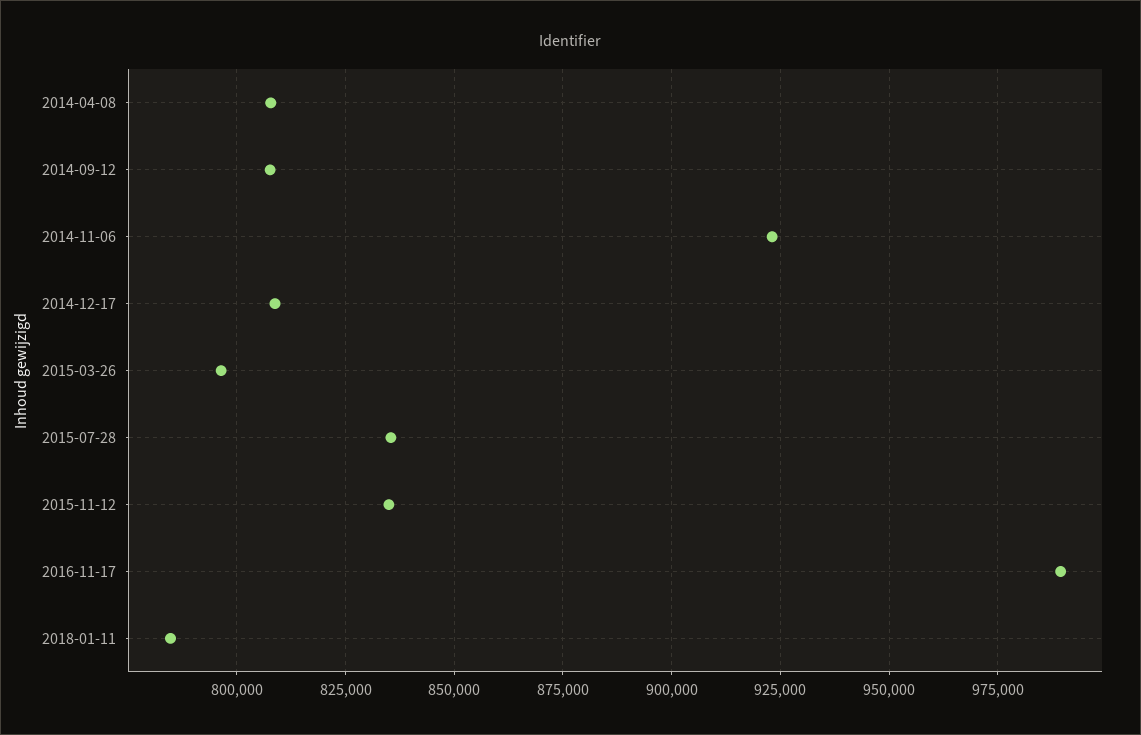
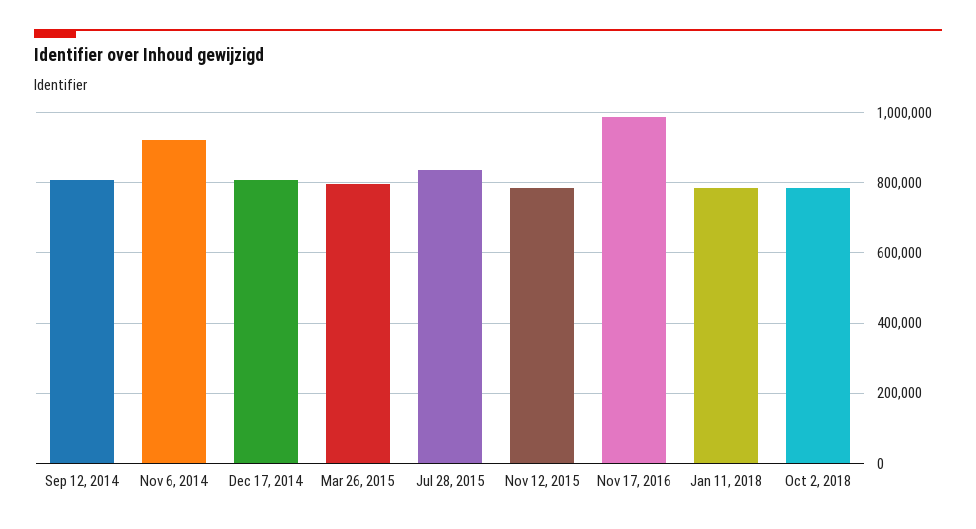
2014-04-08: 807500 -> none
2015-11-12: 835000 -> 780000
Oct 2, 2018: none -> 780000

